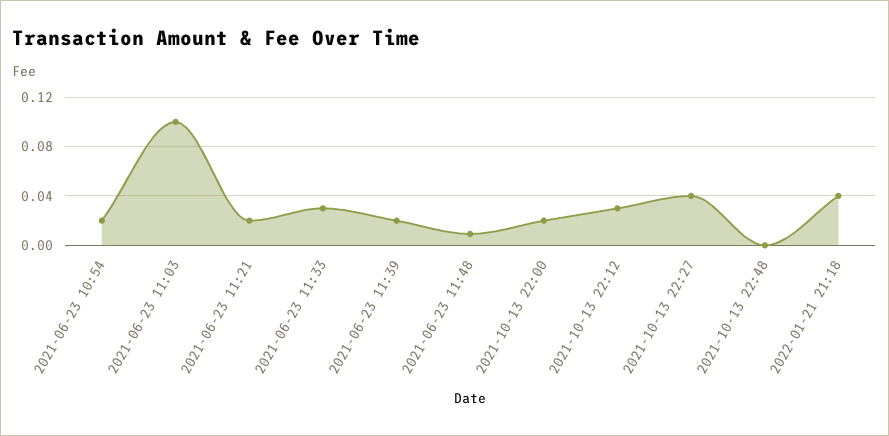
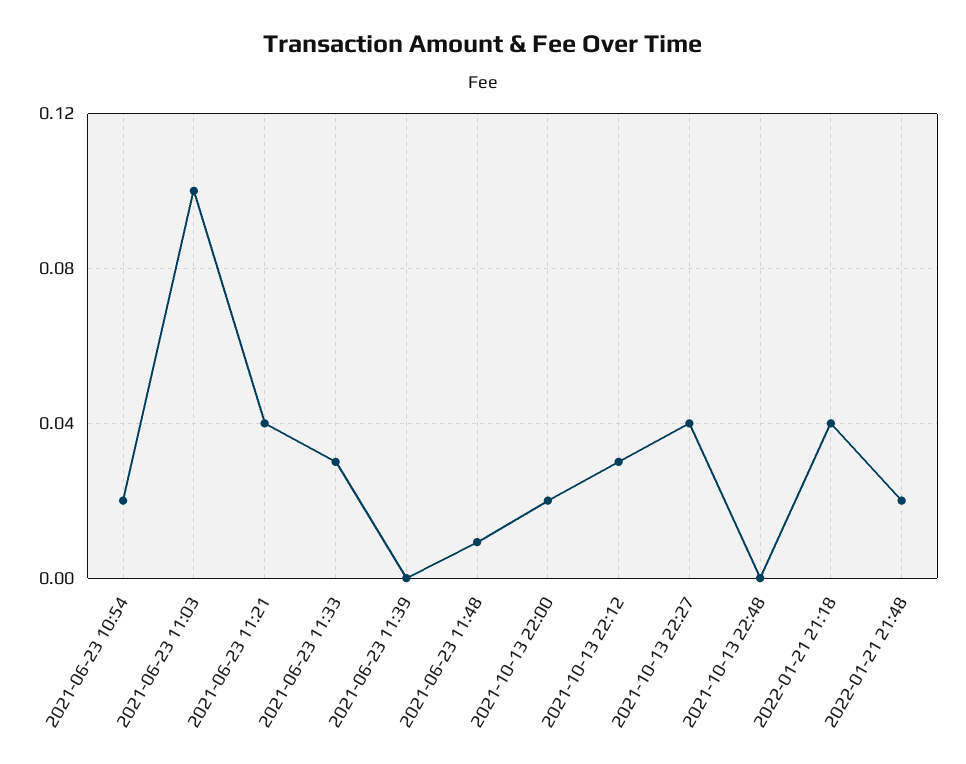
2021-06-23 11:21: 0.02 -> 0.04
2021-06-23 11:39: 0.02 -> 0
2022-01-21 21:48: none -> 0.02

